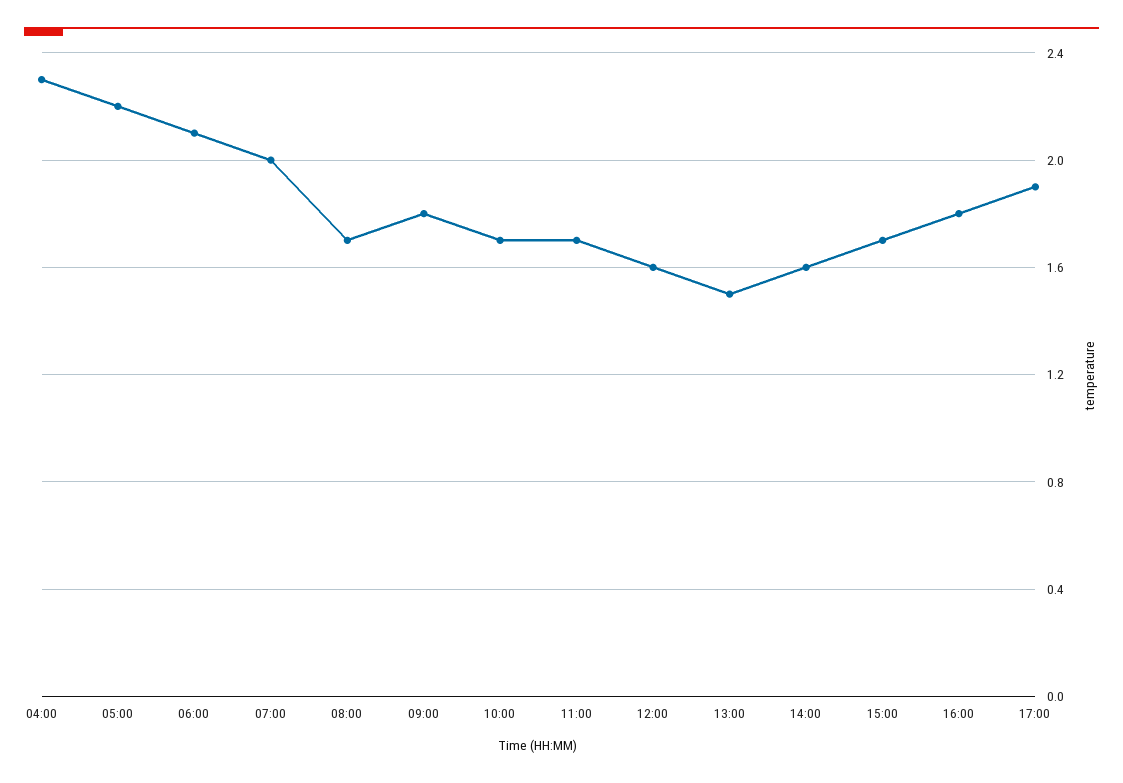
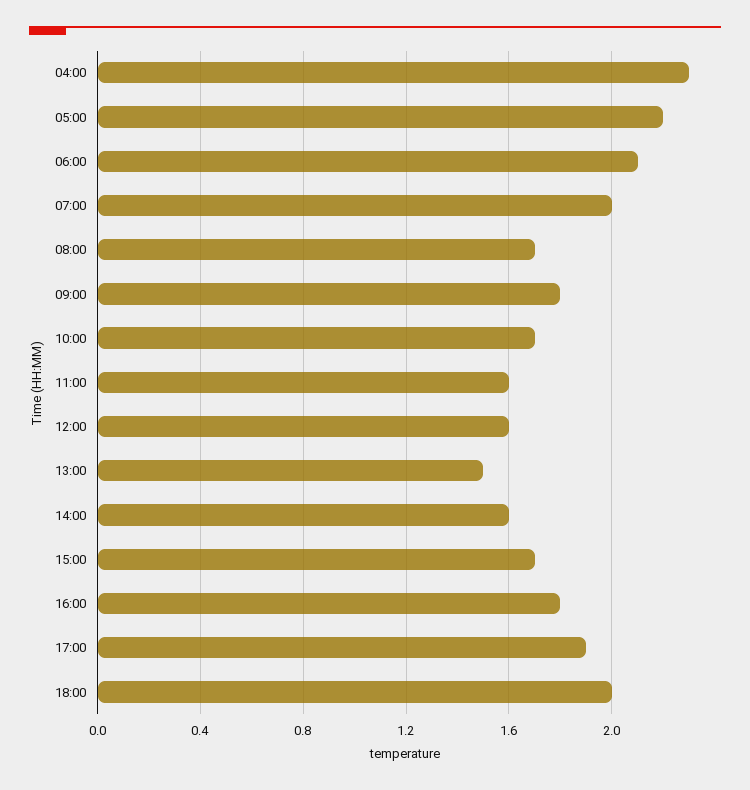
11:00: 1.7 -> 1.6
18:00: none -> 2

